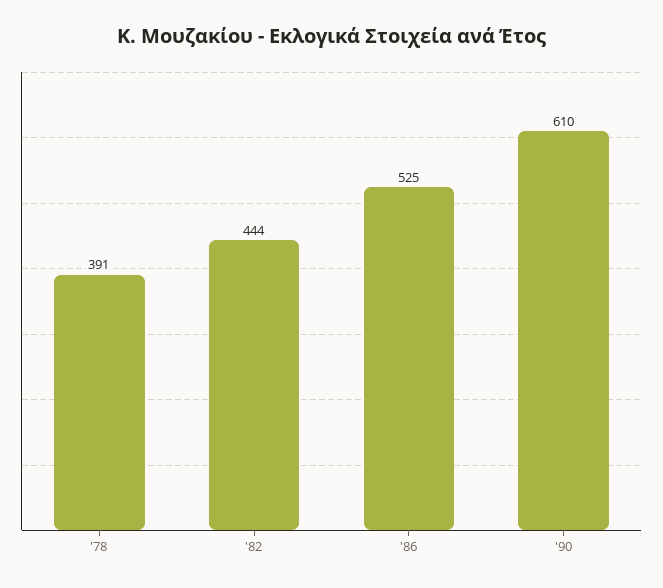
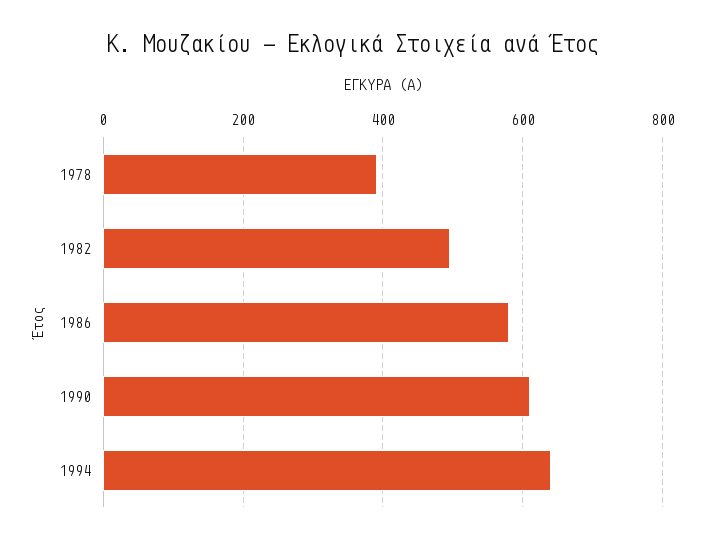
'82: 444 -> 500
'86: 525 -> 580
1994: none -> 640

